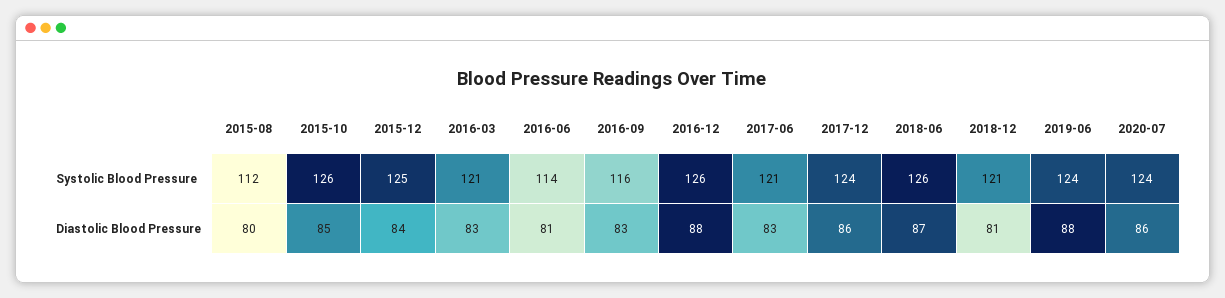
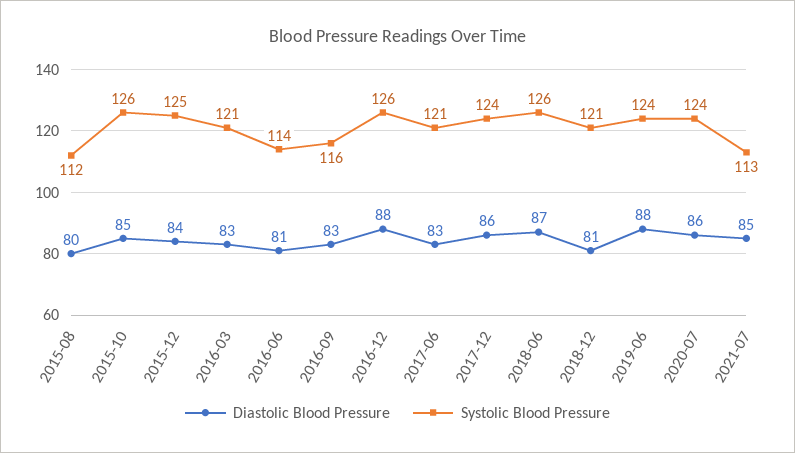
Diastolic Blood Pressure, 2021-07: none -> 85
Systolic Blood Pressure, 2021-07: none -> 113

